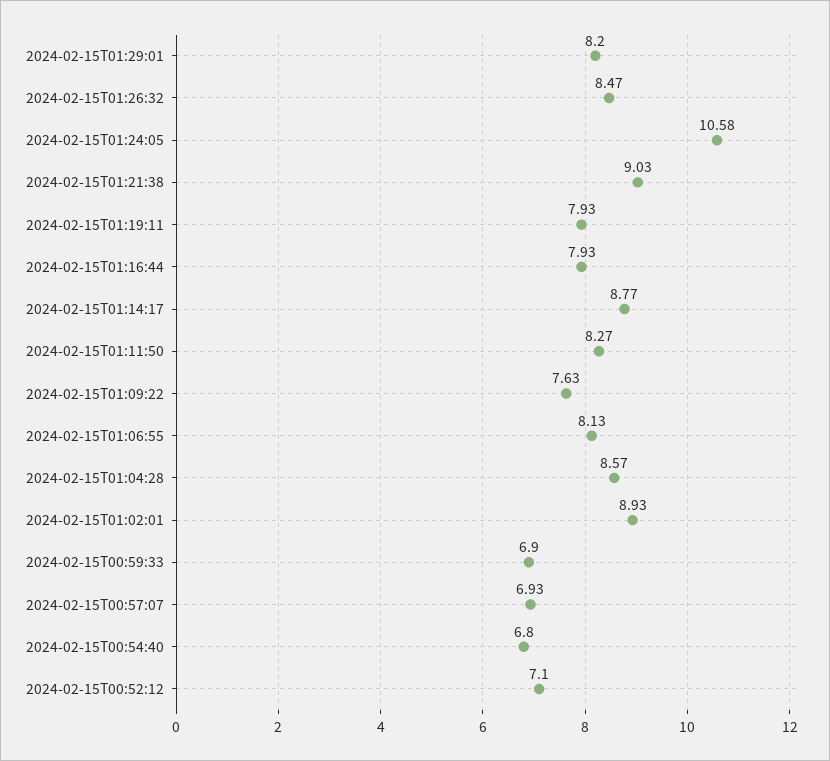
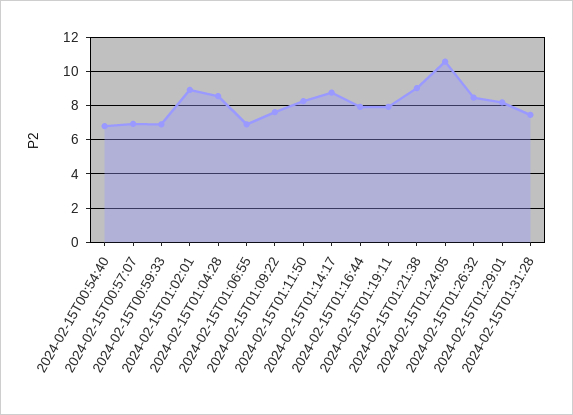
2024-02-15T01:06:55: 8.13 -> 7
2024-02-15T00:52:12: 7.1 -> none
2024-02-15T01:31:28: none -> 7.5

